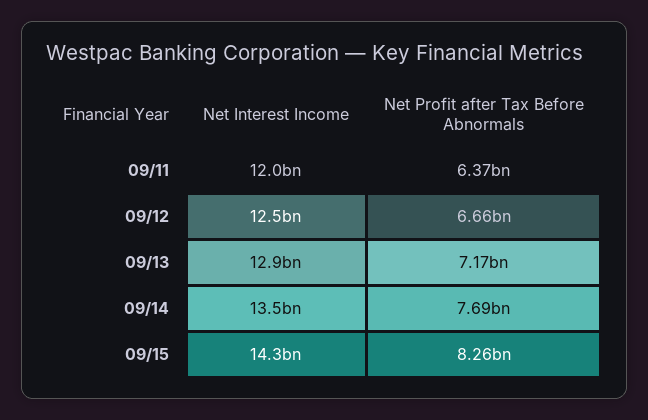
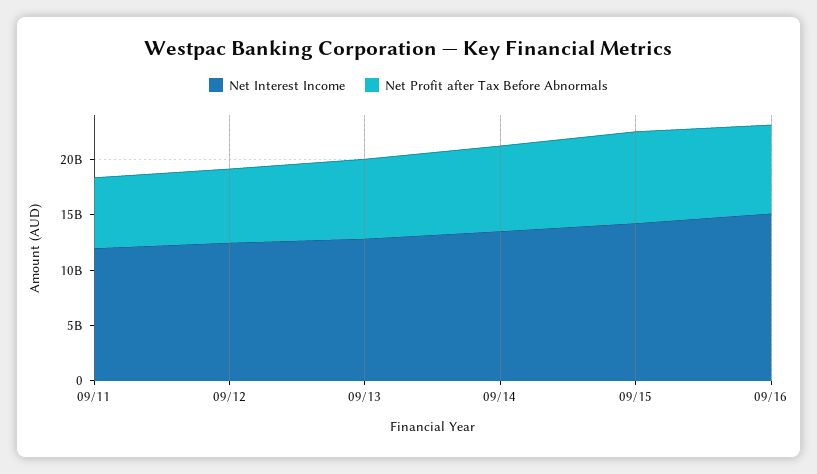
Net Interest Income, 09/16: none -> 15000000000
Net Profit after Tax Before Abnormals, 09/16: none -> 8000000000

